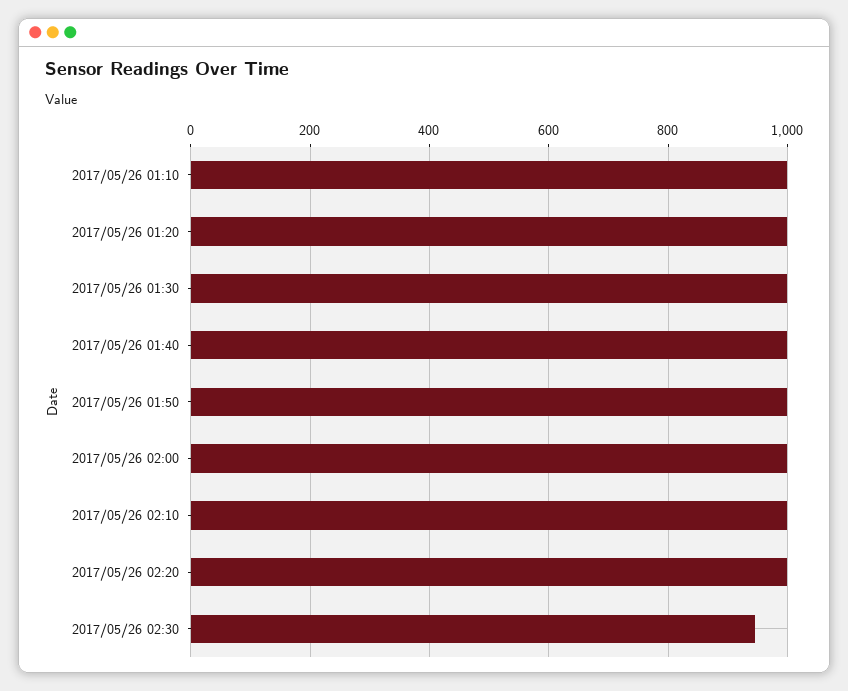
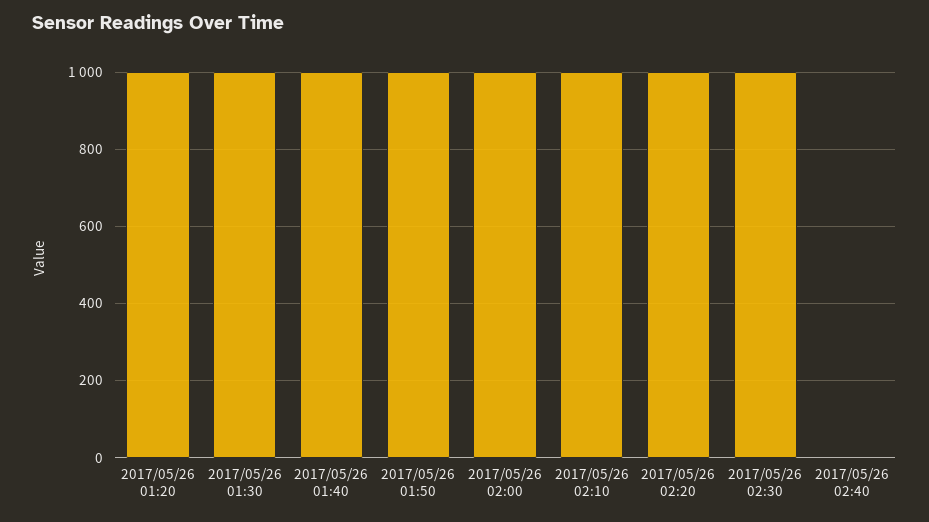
2017/05/26 01:10: 1000 -> none
2017/05/26 02:30: 940 -> 1000
2017/05/26 02:40: none -> 0

